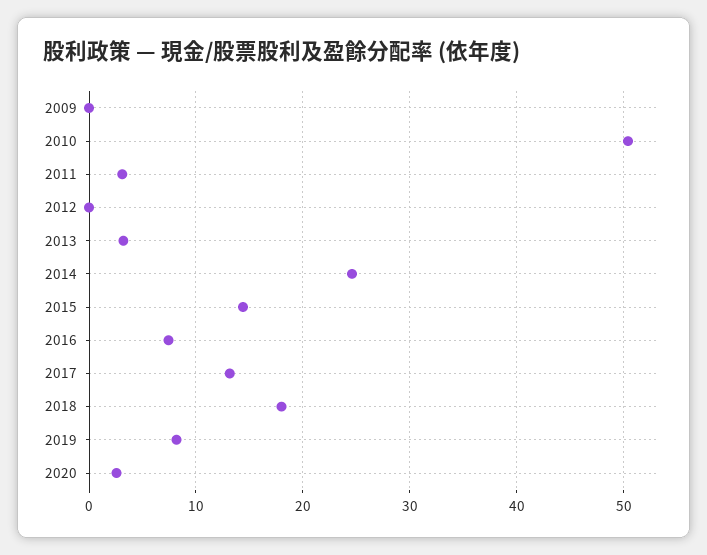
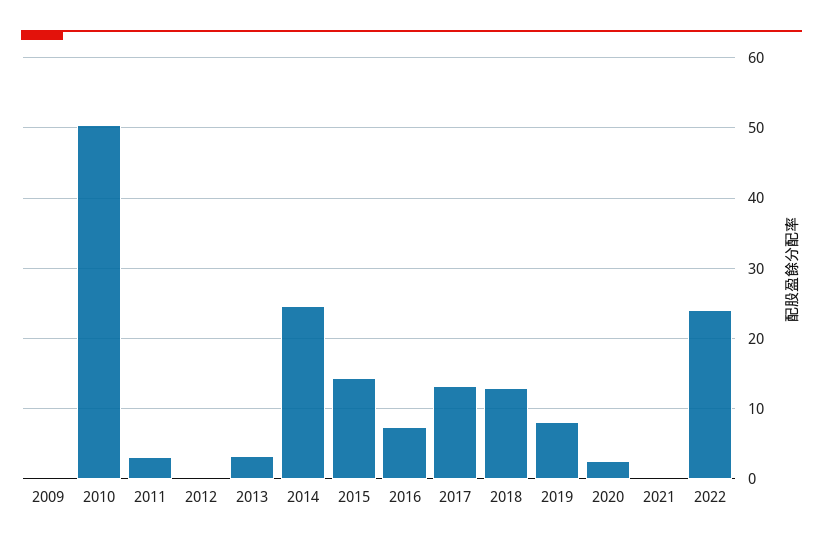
2018: 18 -> 13
2021: none -> 0
2022: none -> 24

